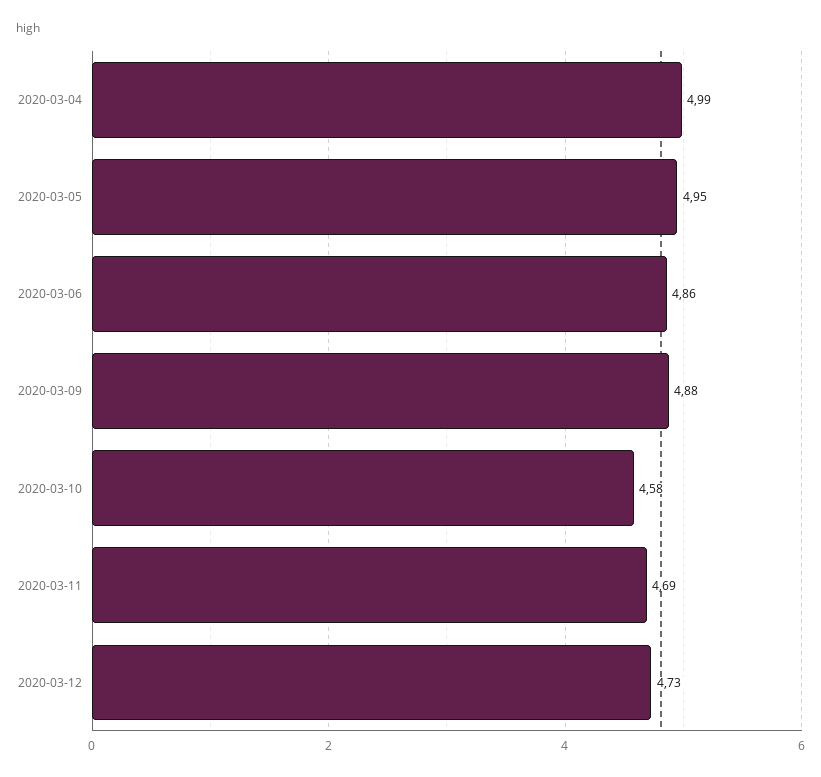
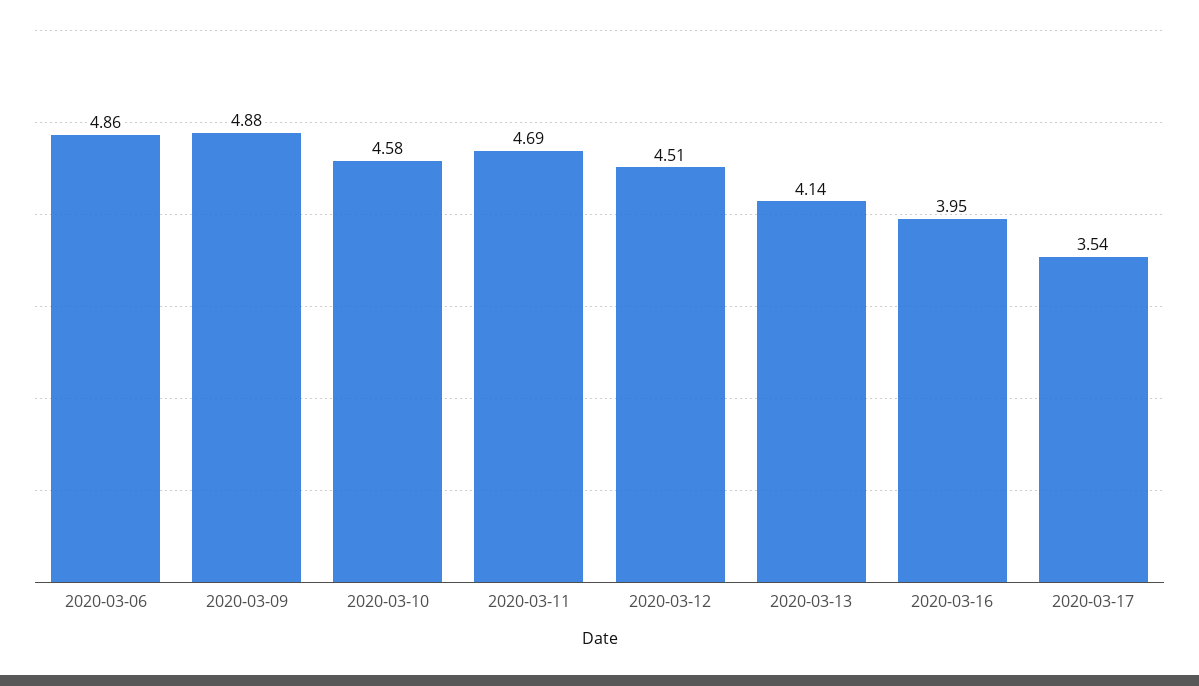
2020-03-04: 4.99 -> none
2020-03-05: 4.95 -> none
2020-03-12: 4.73 -> 4.51
2020-03-13: none -> 4.14
2020-03-16: none -> 3.95
2020-03-17: none -> 3.54

